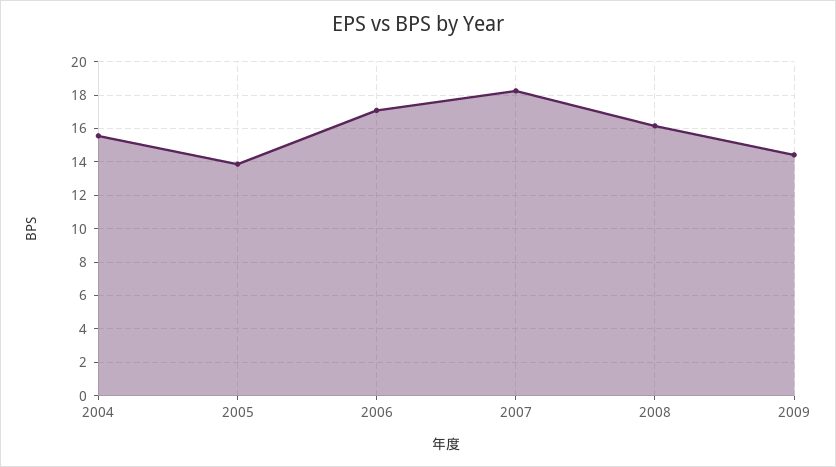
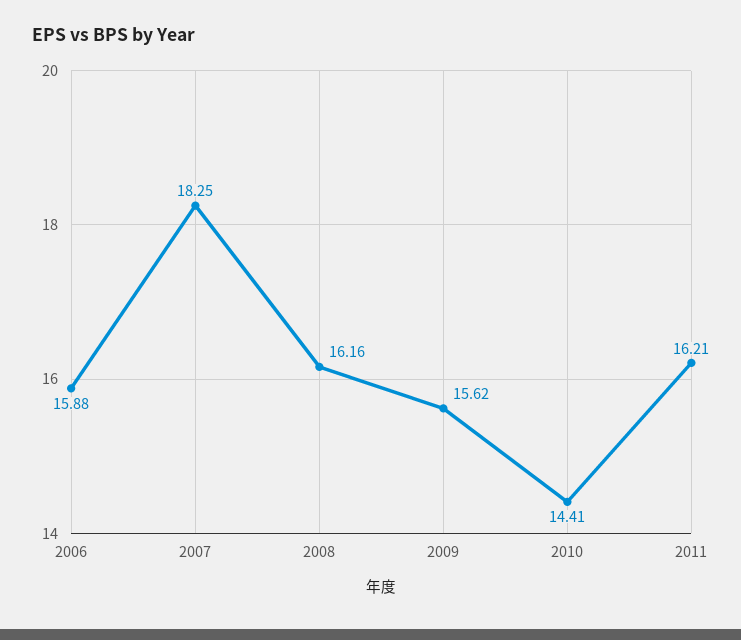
2004: 15.5 -> none
2005: 14 -> none
2006: 17 -> 15.88
2009: 14.5 -> 15.62
2010: none -> 14.41
2011: none -> 16.21

